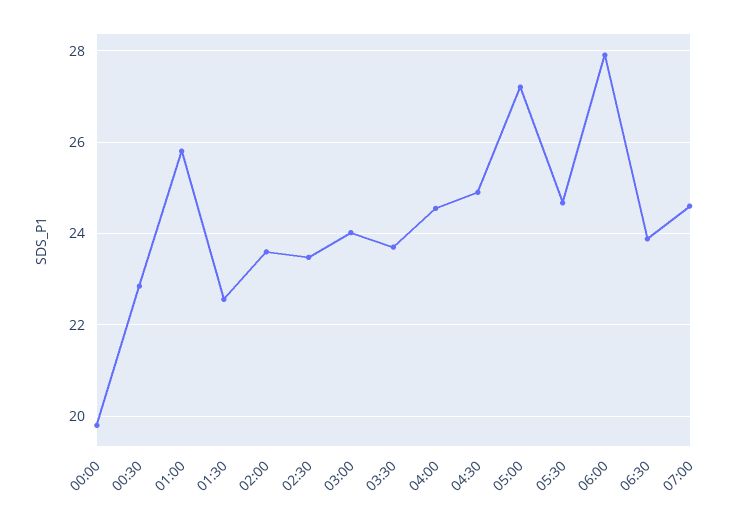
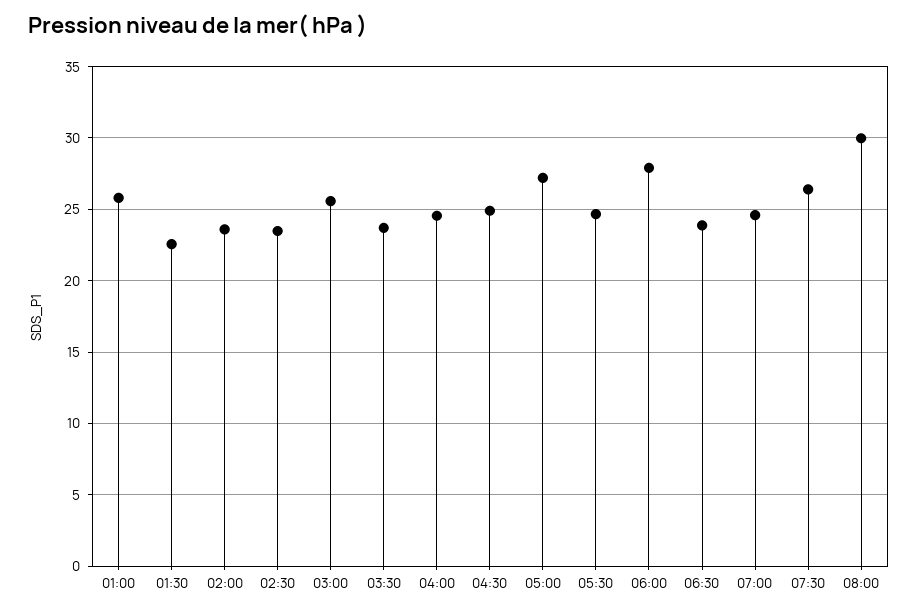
00:00: 19.8 -> none
00:30: 22.8 -> none
03:00: 24 -> 25.5
07:30: none -> 26.5
08:00: none -> 30

